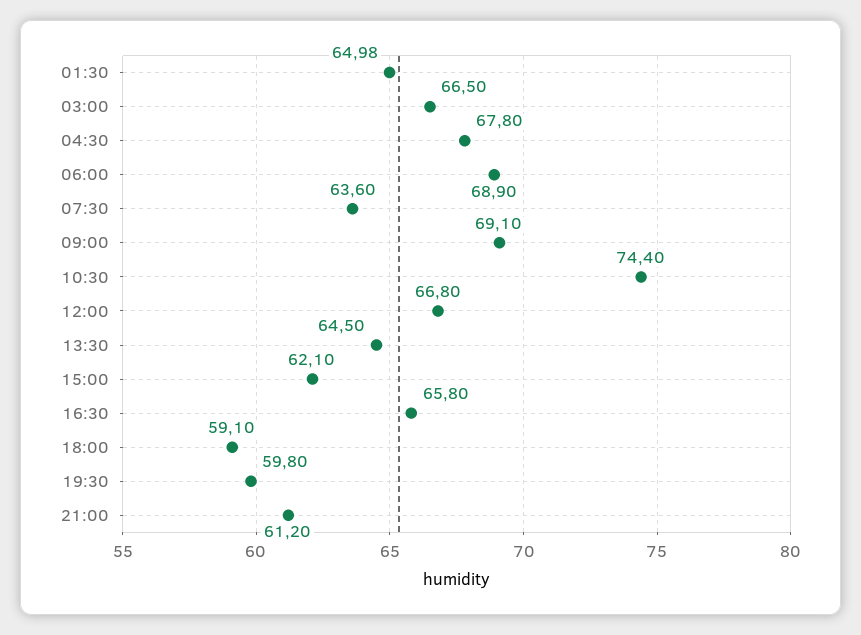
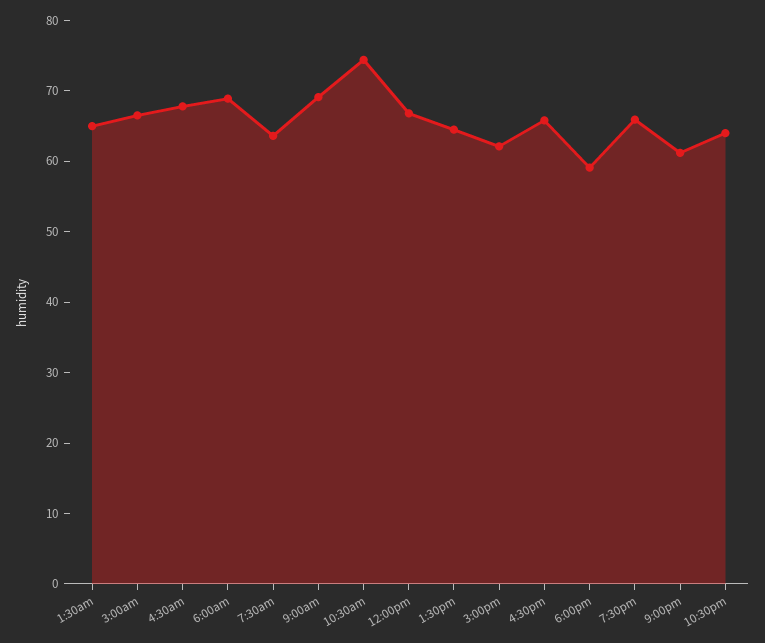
19:30: 59.8 -> 66
10:30pm: none -> 64

